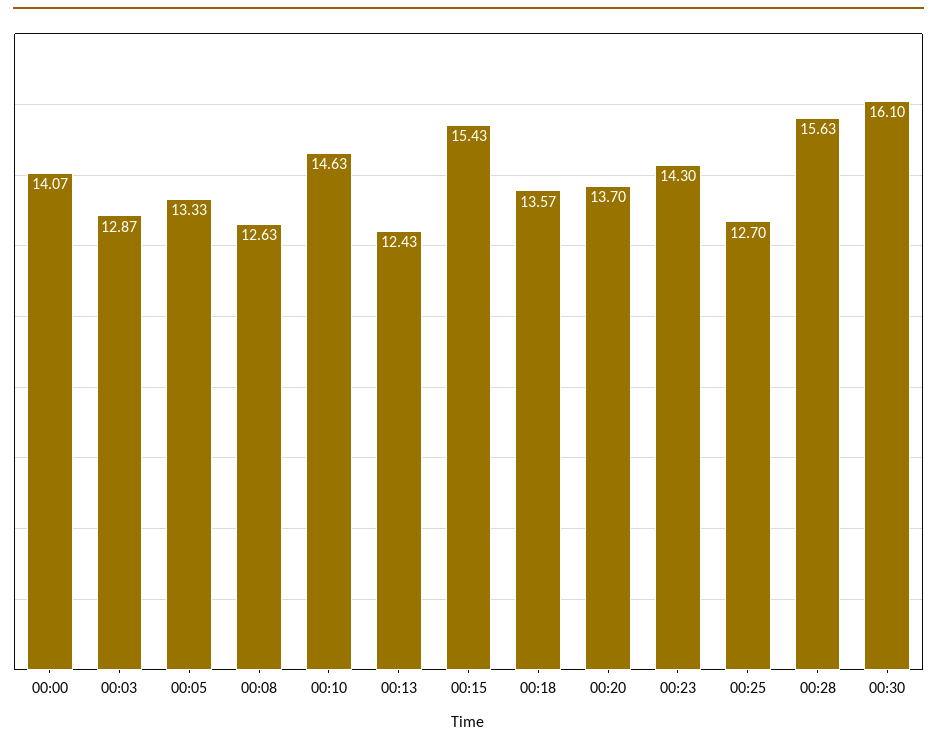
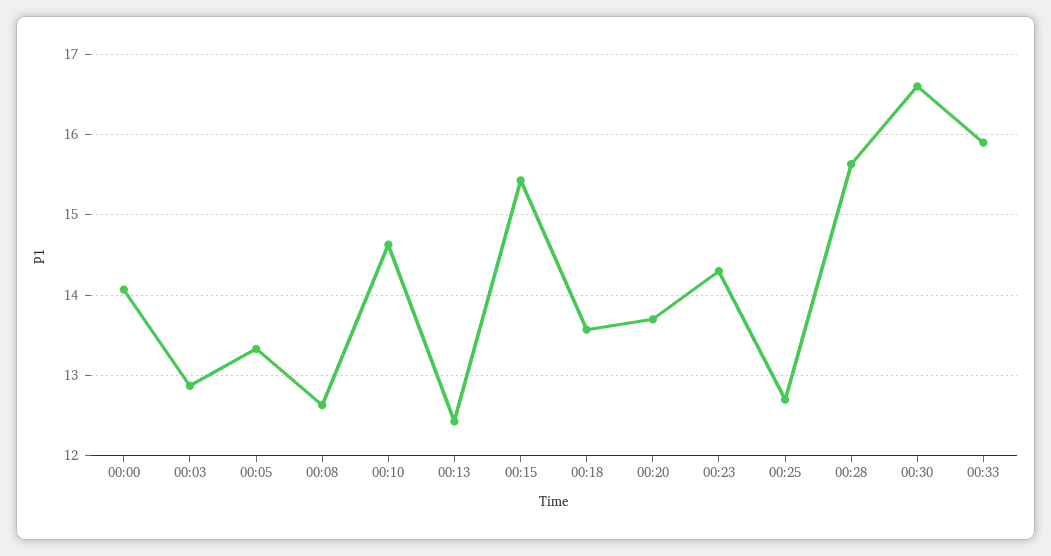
00:30: 16.1 -> 16.6
00:33: none -> 15.9

